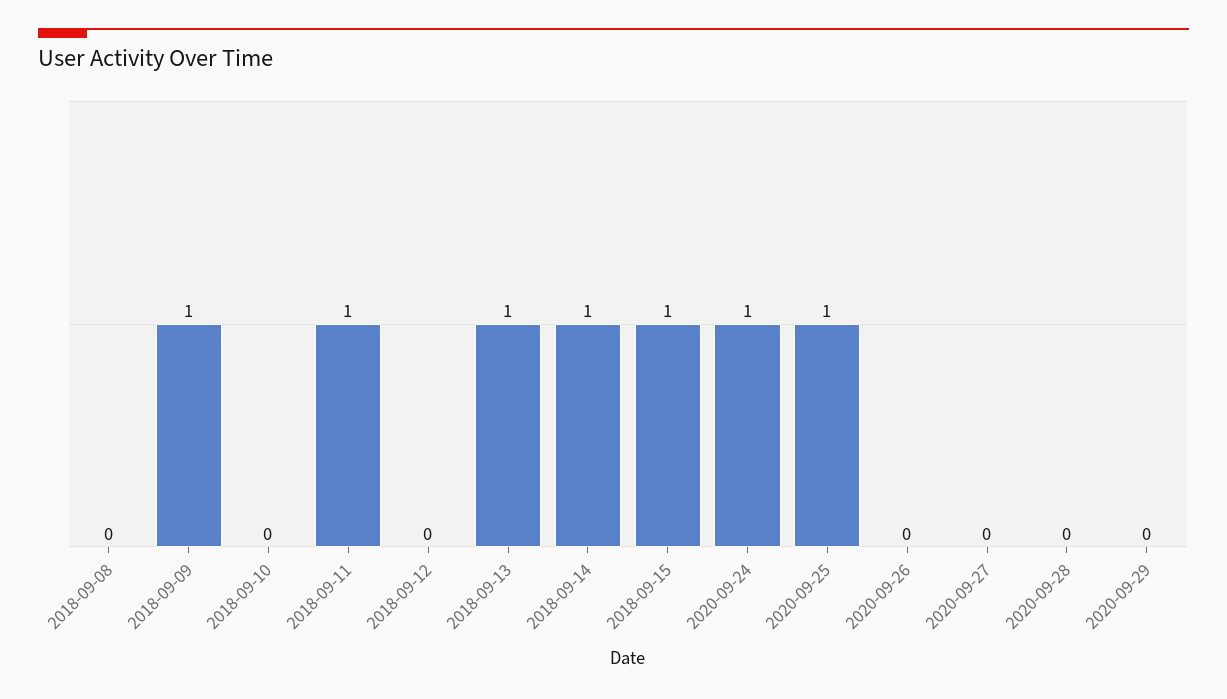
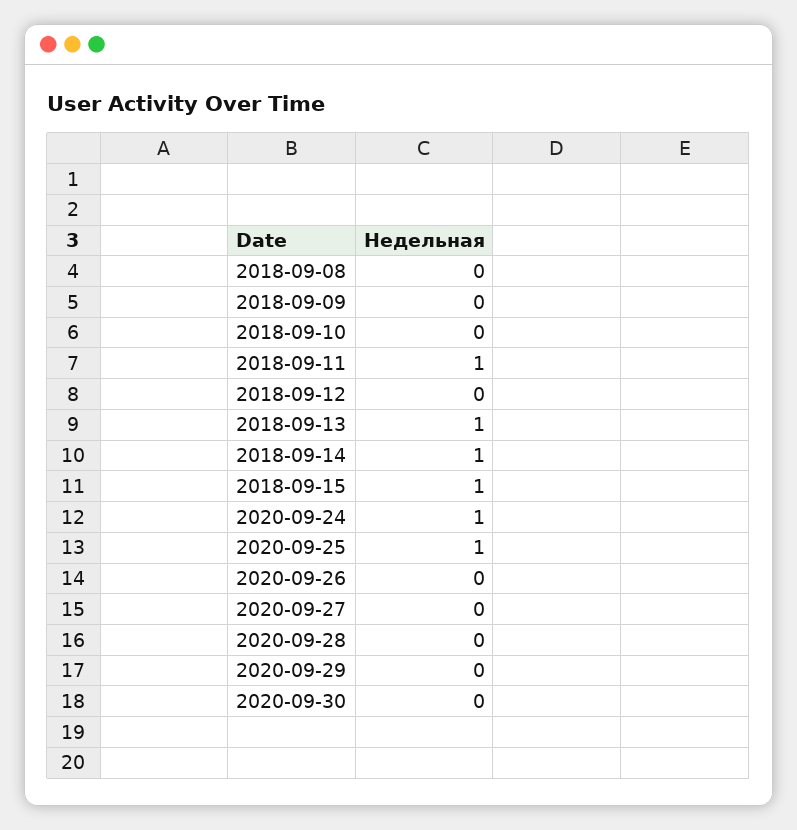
2018-09-09: 1 -> 0
2020-09-30: none -> 0

